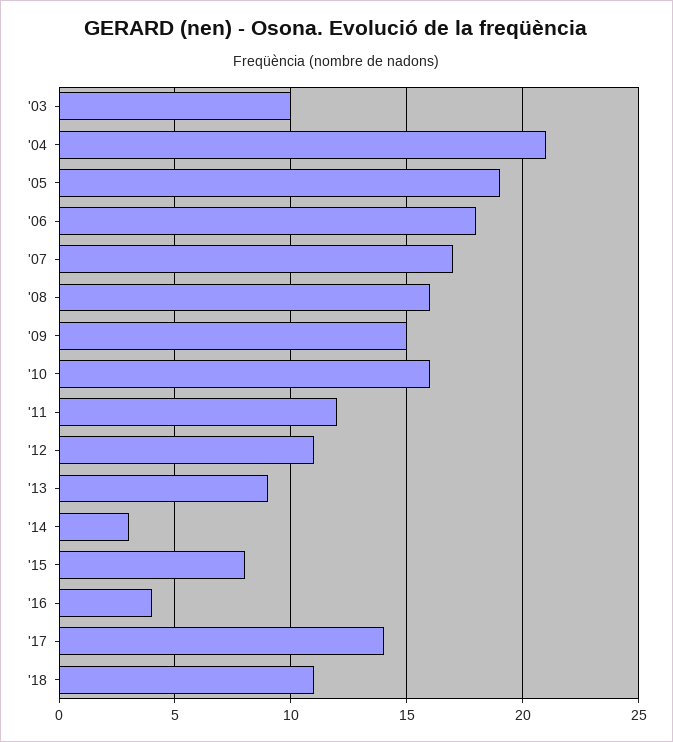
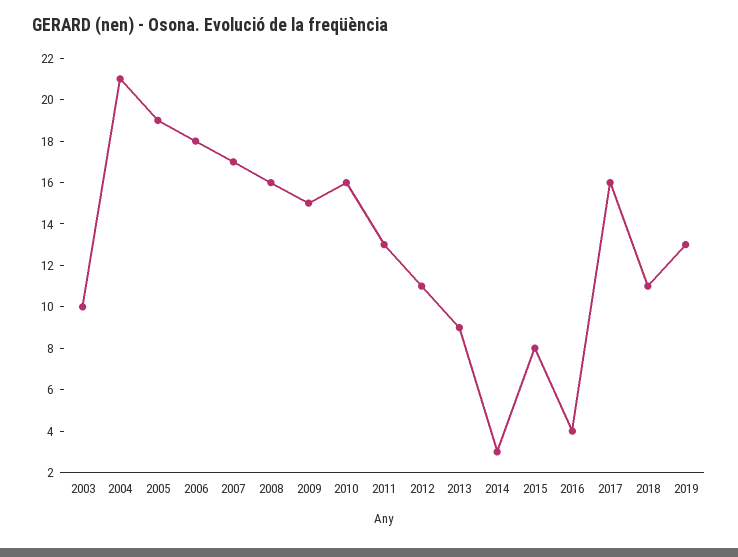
'11: 12 -> 13
'17: 14 -> 16
2019: none -> 13

